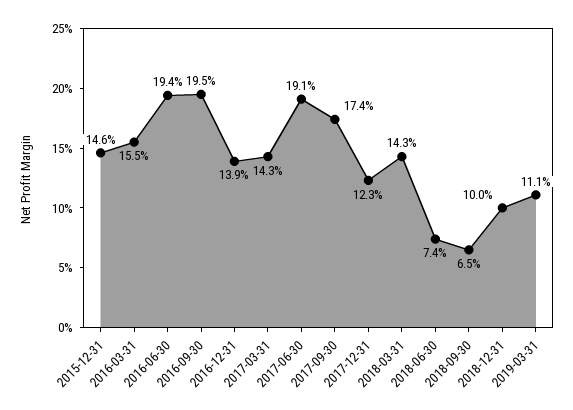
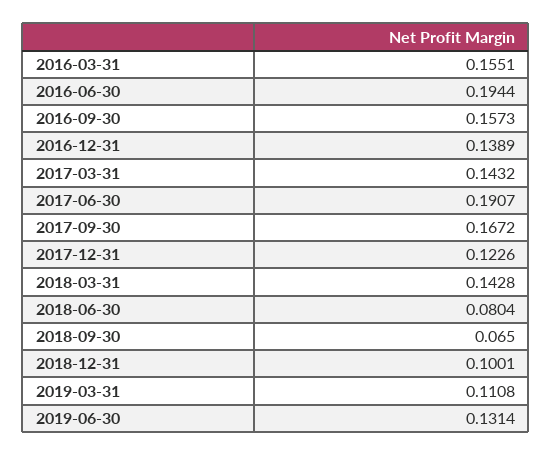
2015-12-31: 0.146 -> none
2016-09-30: 0.195 -> 0.1573
2017-09-30: 0.174 -> 0.1672
2018-06-30: 0.074 -> 0.0804
2019-06-30: none -> 0.1314

